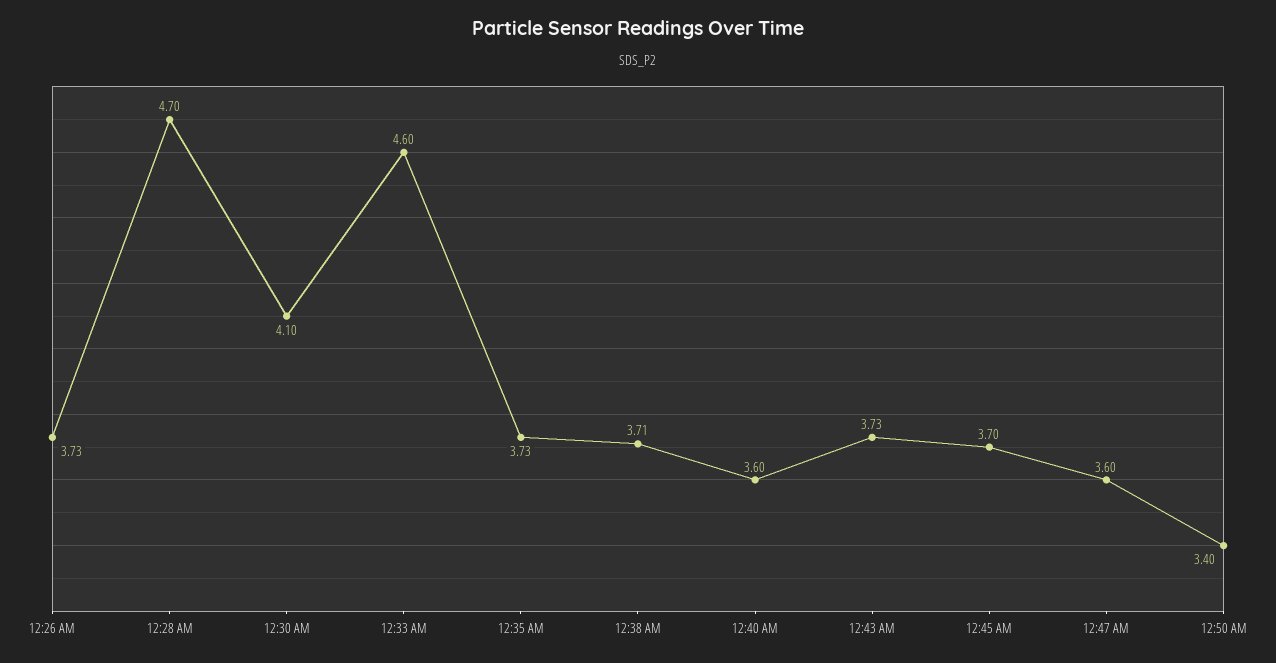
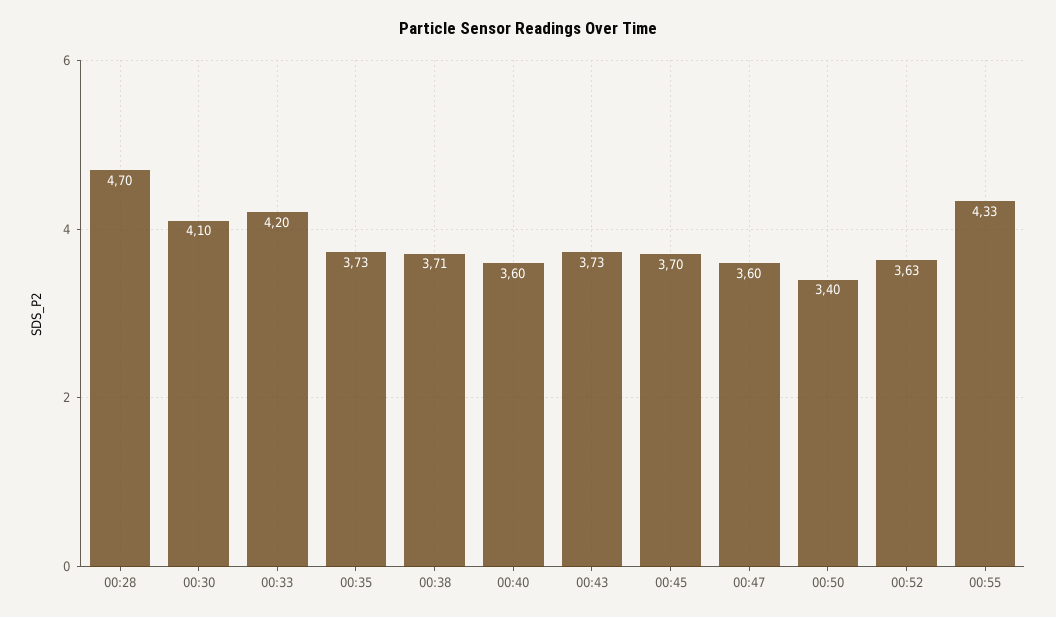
12:26 AM: 3.73 -> none
12:33 AM: 4.6 -> 4.2
00:52: none -> 3.63
00:55: none -> 4.33

